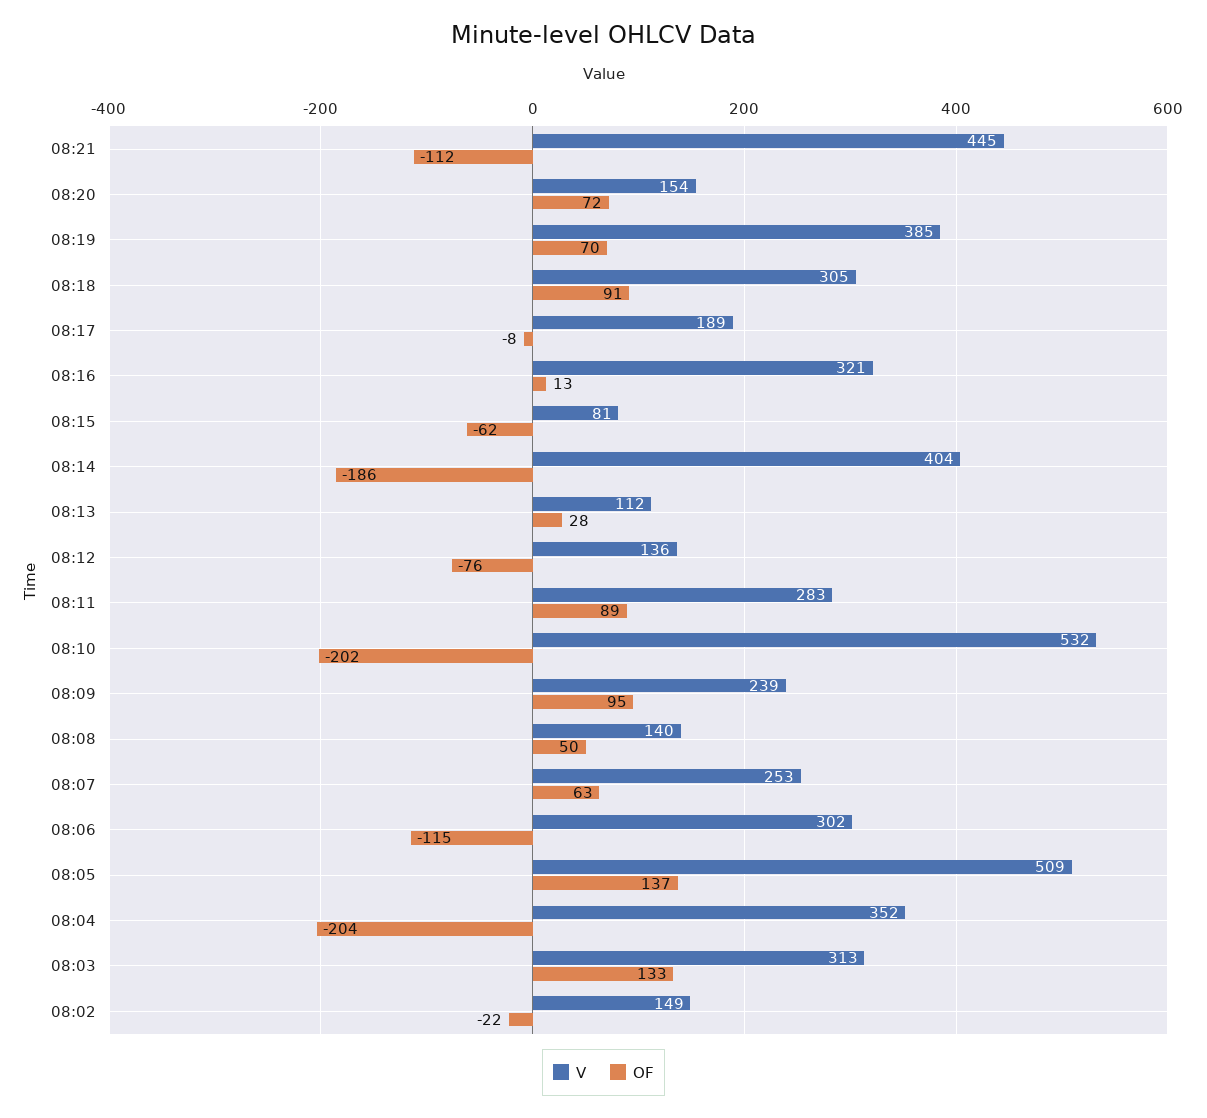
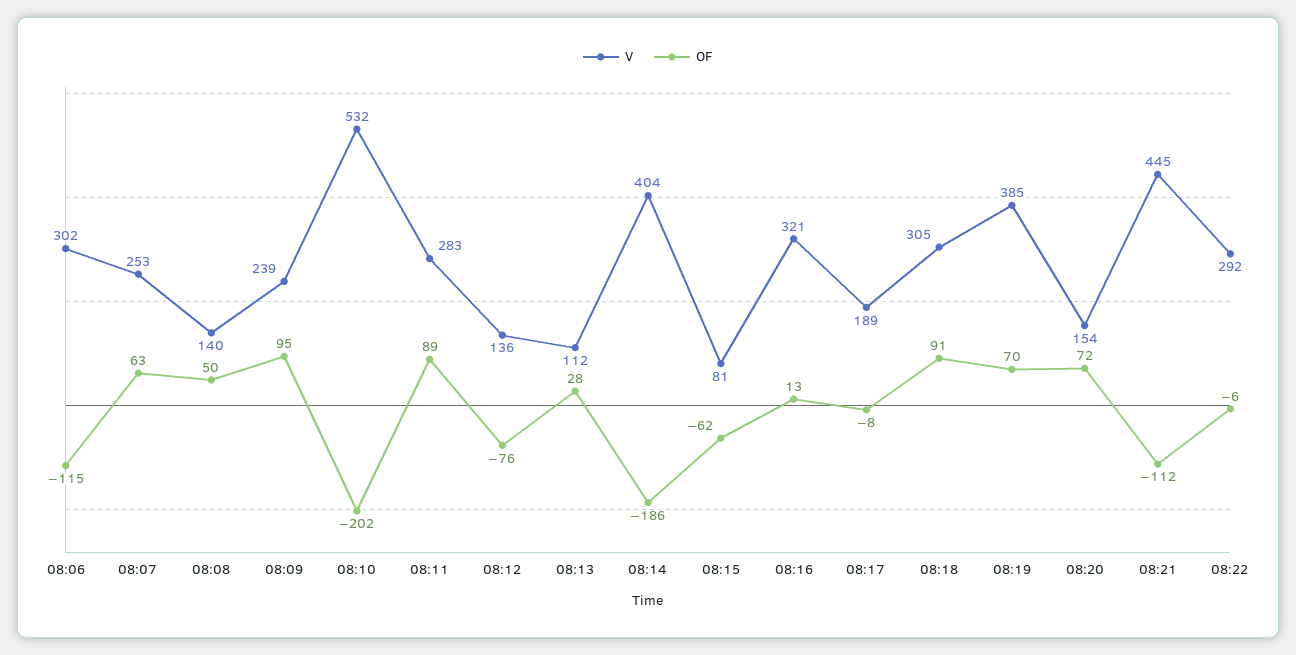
V, 08:05: 509 -> none
OF, 08:05: 137 -> none
V, 08:04: 352 -> none
OF, 08:04: -204 -> none
V, 08:03: 313 -> none
OF, 08:03: 133 -> none
V, 08:02: 149 -> none
OF, 08:02: -22 -> none
V, 08:22: none -> 292
OF, 08:22: none -> -6

